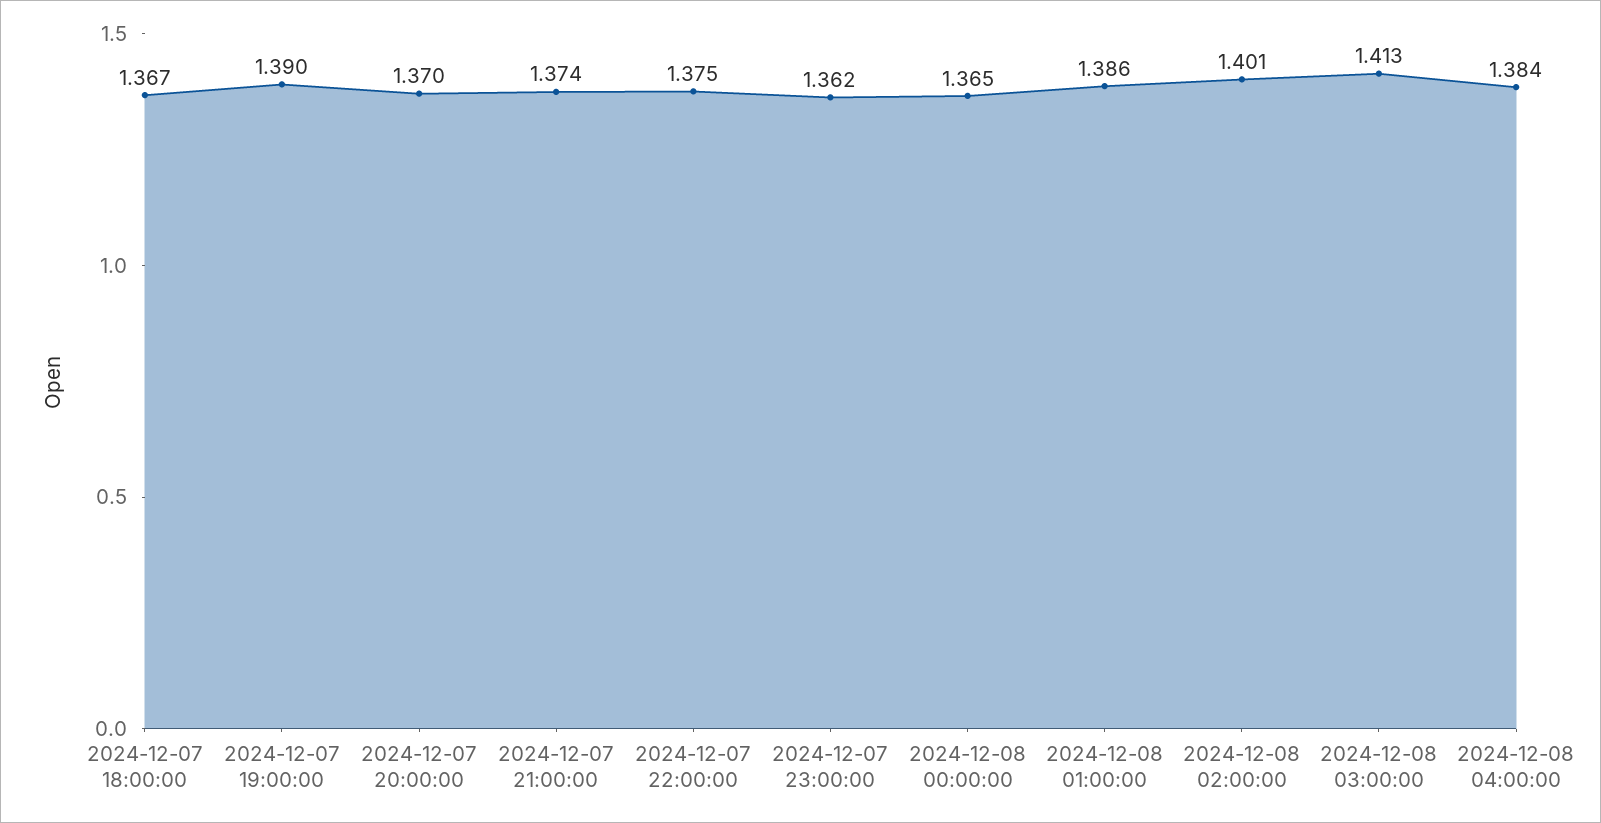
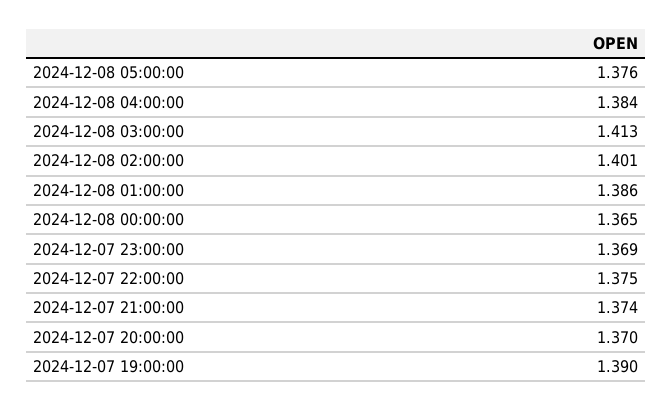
2024-12-07 18:00:00: 1.367 -> none
2024-12-07 23:00:00: 1.362 -> 1.369
2024-12-08 05:00:00: none -> 1.376

